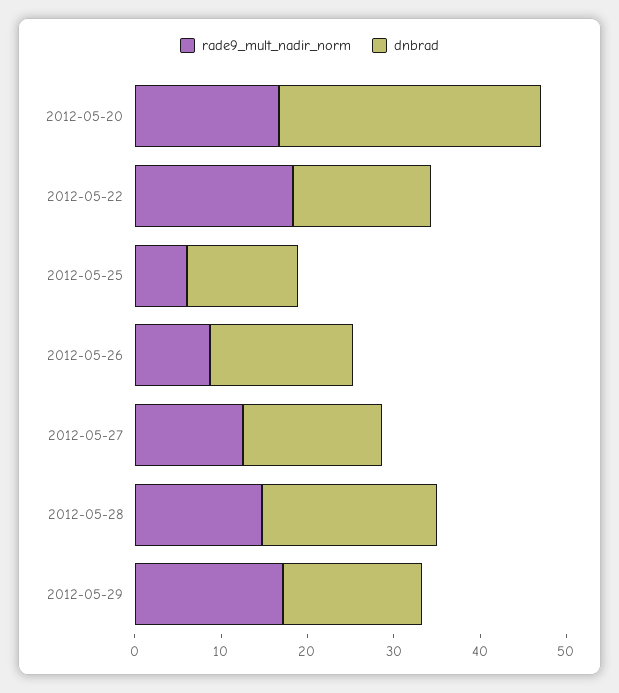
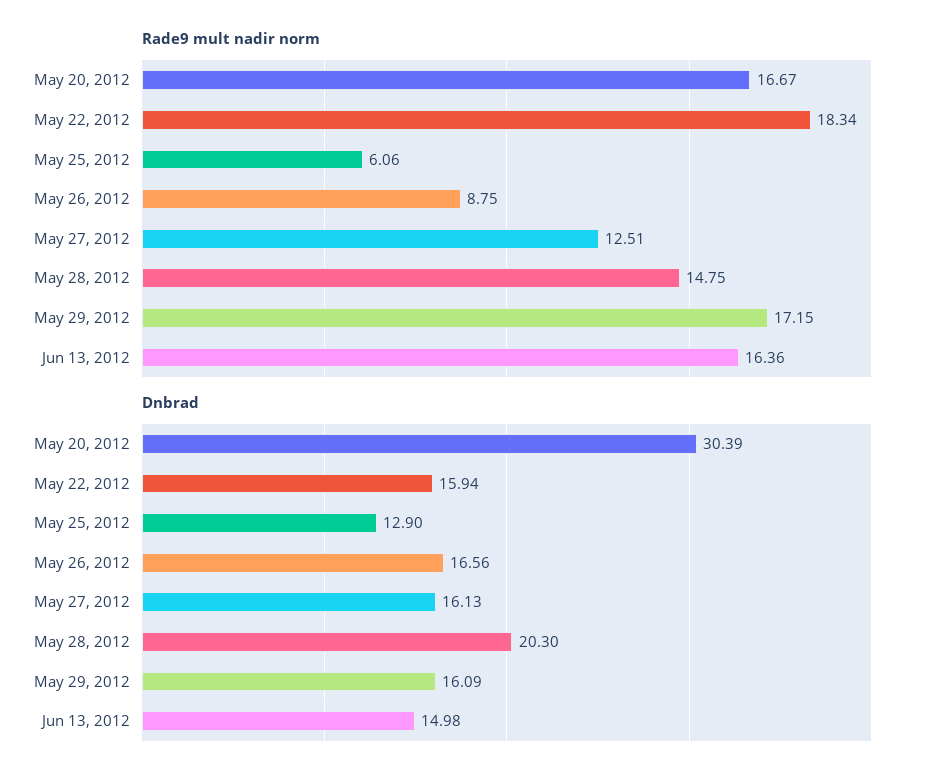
rade9_mult_nadir_norm, Jun 13, 2012: none -> 16.36
dnbrad, Jun 13, 2012: none -> 14.98

